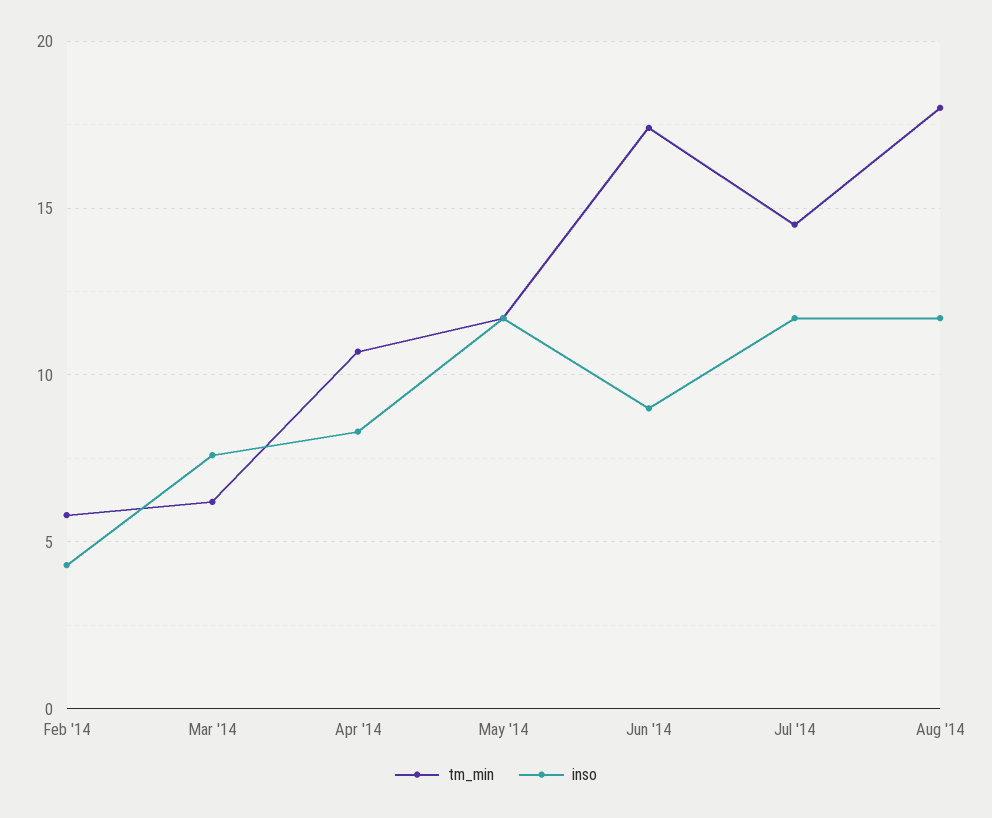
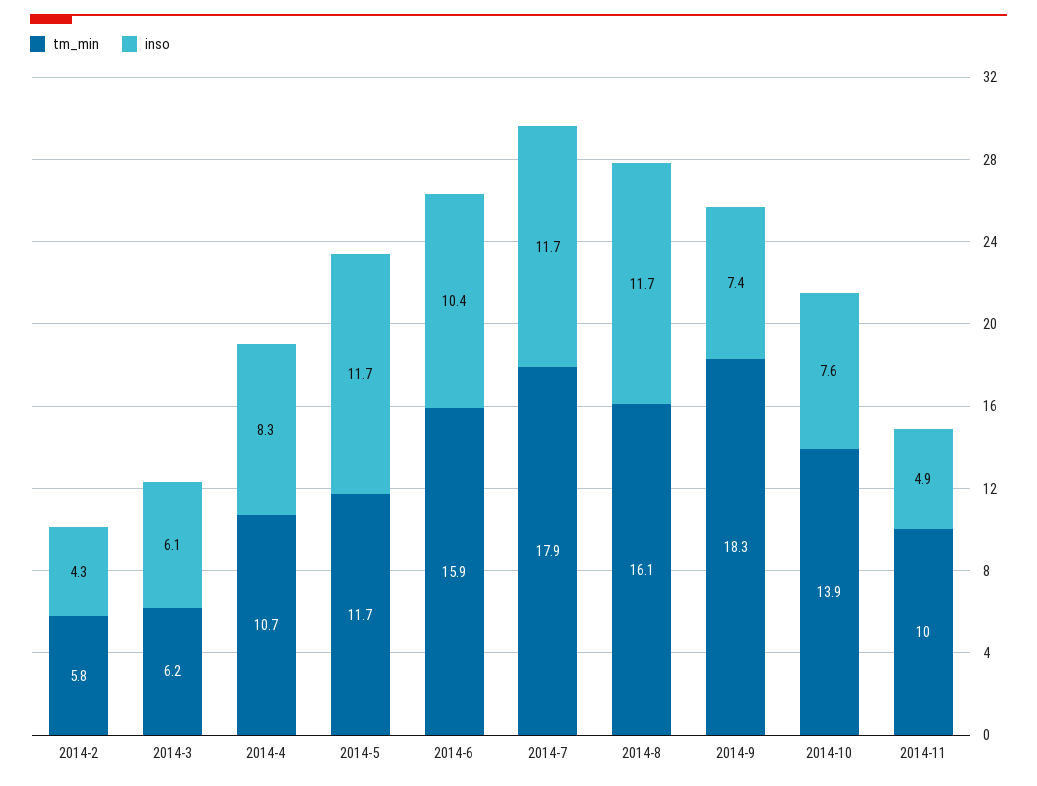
inso, Mar '14: 7.5 -> 6.1
tm_min, Jun '14: 17.5 -> 15.9
inso, Jun '14: 9 -> 10.4
tm_min, Jul '14: 14.5 -> 17.9
tm_min, Aug '14: 18 -> 16.1
tm_min, 2014-9: none -> 18.3
inso, 2014-9: none -> 7.4
tm_min, 2014-10: none -> 13.9
inso, 2014-10: none -> 7.6
tm_min, 2014-11: none -> 10
inso, 2014-11: none -> 4.9

